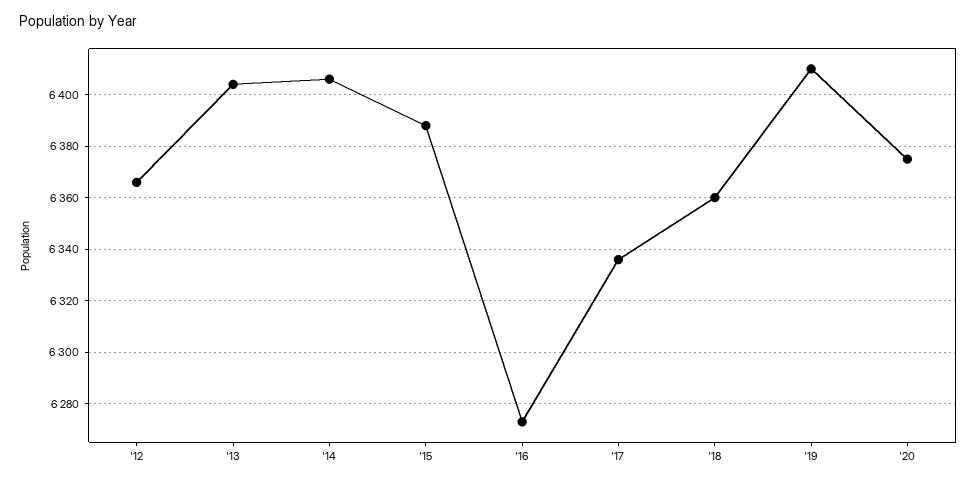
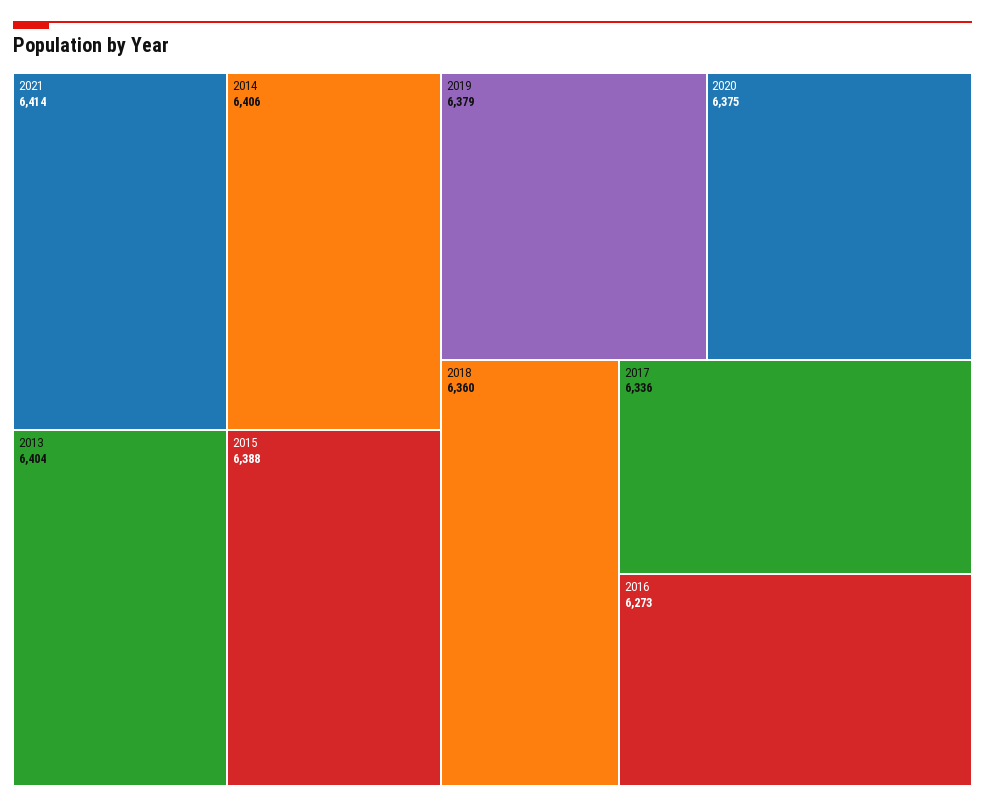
'12: 6365 -> none
'19: 6410 -> 6379
2021: none -> 6414

